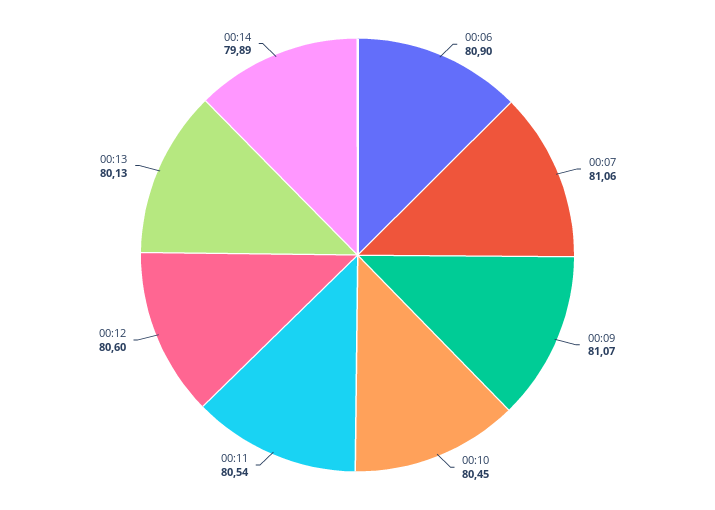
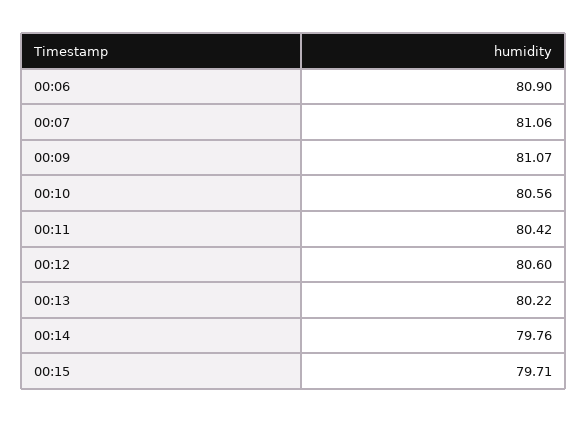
00:10: 80.45 -> 80.56
00:11: 80.54 -> 80.42
00:13: 80.13 -> 80.22
00:14: 79.89 -> 79.76
00:15: none -> 79.71

